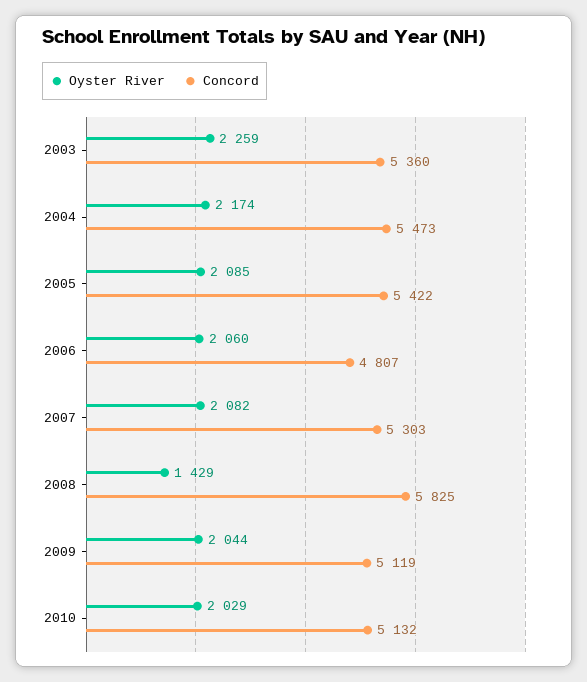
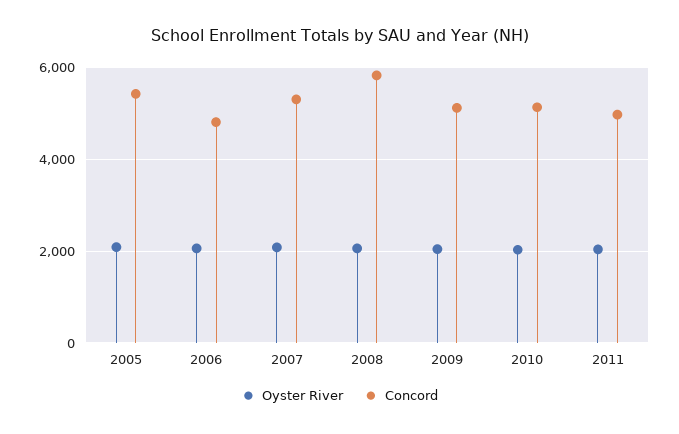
Oyster River, 2003: 2259 -> none
Concord, 2003: 5360 -> none
Oyster River, 2004: 2174 -> none
Concord, 2004: 5473 -> none
Oyster River, 2008: 1429 -> 2000
Oyster River, 2011: none -> 2000
Concord, 2011: none -> 5000

